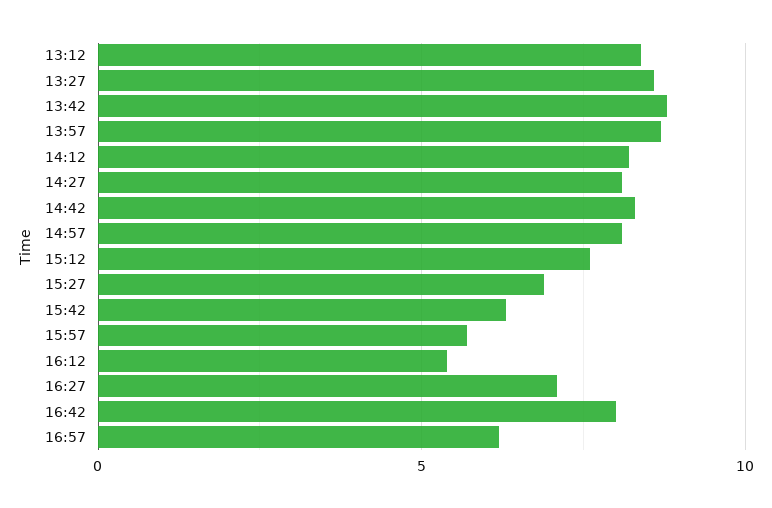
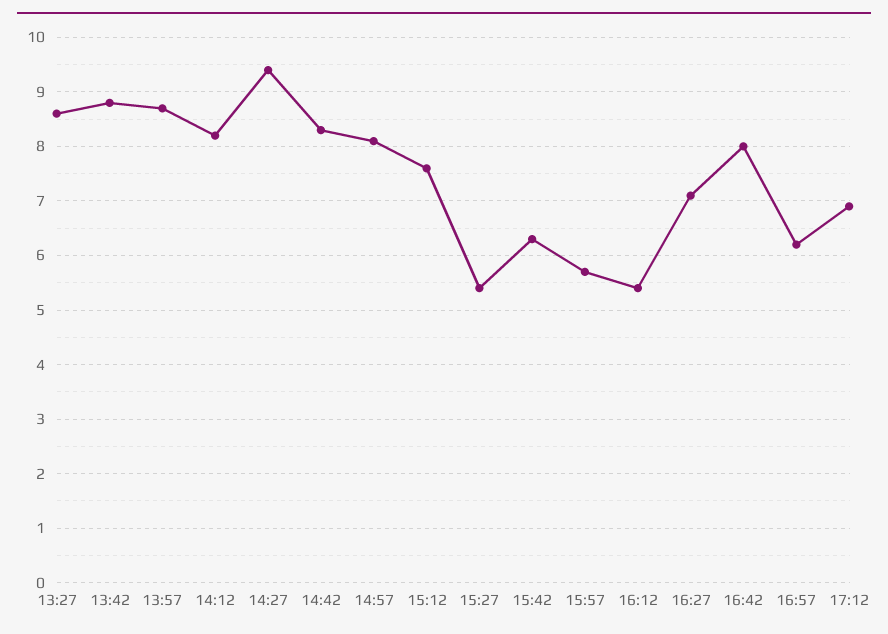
13:12: 8.5 -> none
14:27: 8 -> 9.5
15:27: 7 -> 5.5
17:12: none -> 7

